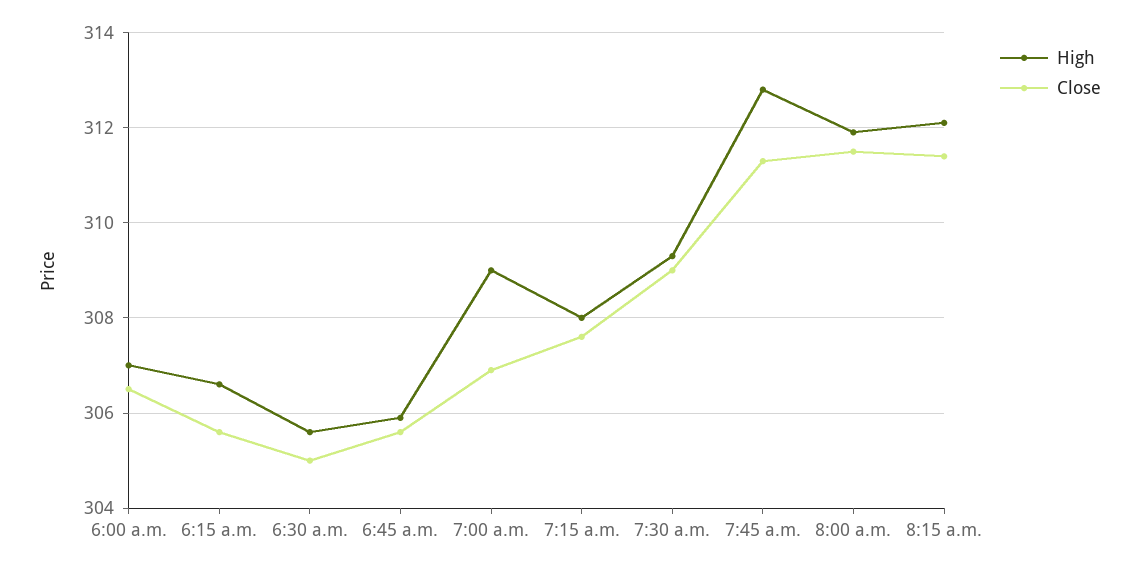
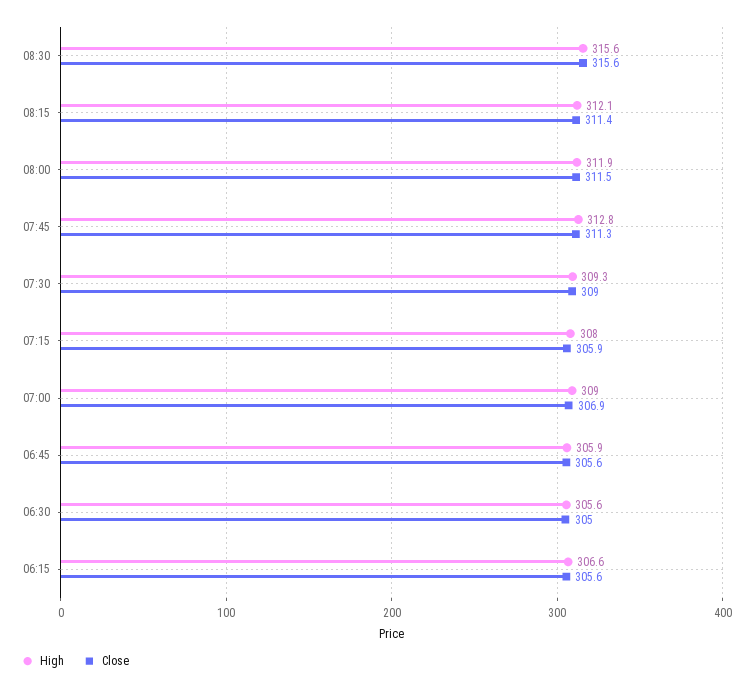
High, 6:00 a.m.: 307 -> none
Close, 6:00 a.m.: 306.5 -> none
Close, 7:15 a.m.: 307.5 -> 305.9
High, 08:30: none -> 315.6
Close, 08:30: none -> 315.6

